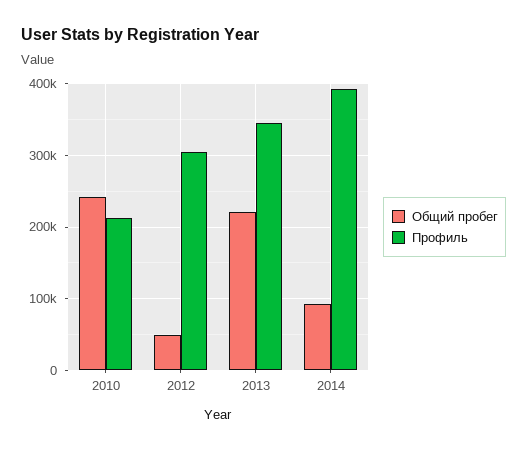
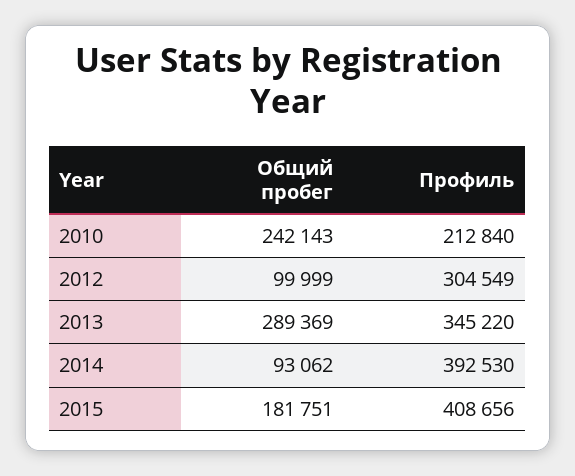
Общий пробег, 2012: 50000 -> 99999
Общий пробег, 2013: 220000 -> 289369
Общий пробег, 2015: none -> 181751
Профиль, 2015: none -> 408656

